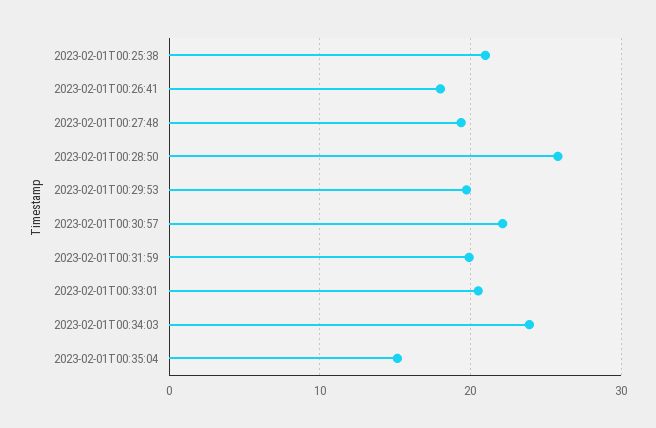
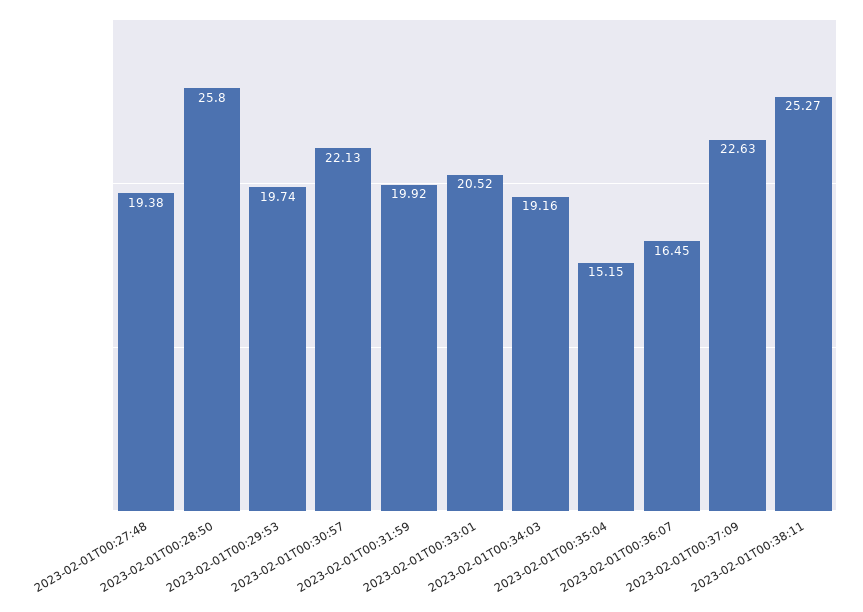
2023-02-01T00:25:38: 21 -> none
2023-02-01T00:26:41: 18 -> none
2023-02-01T00:34:03: 24 -> 19.16
2023-02-01T00:36:07: none -> 16.45
2023-02-01T00:37:09: none -> 22.63
2023-02-01T00:38:11: none -> 25.27

